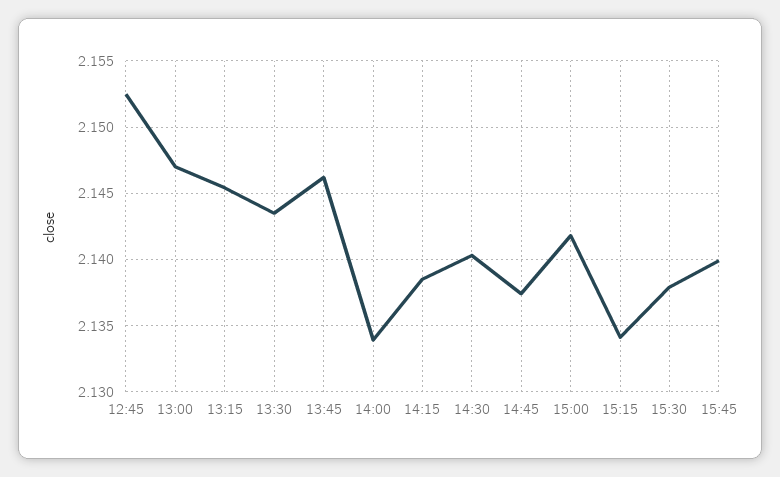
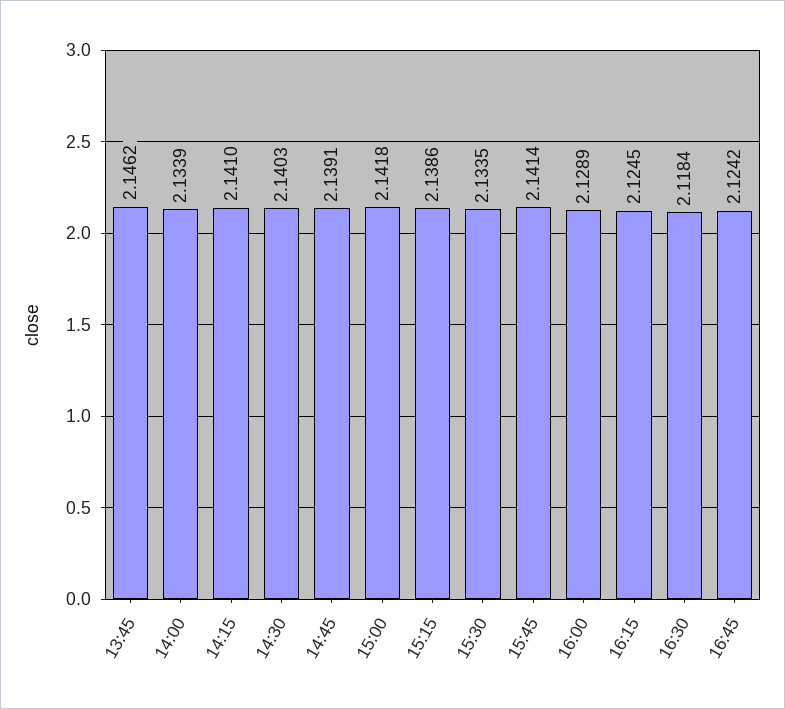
12:45: 2.1525 -> none
13:00: 2.147 -> none
13:15: 2.1455 -> none
13:30: 2.1435 -> none
14:15: 2.1385 -> 2.141
14:45: 2.1375 -> 2.1391
15:15: 2.134 -> 2.1386
15:30: 2.138 -> 2.1335
15:45: 2.14 -> 2.1414
16:00: none -> 2.1289
16:15: none -> 2.1245
16:30: none -> 2.1184
16:45: none -> 2.1242

